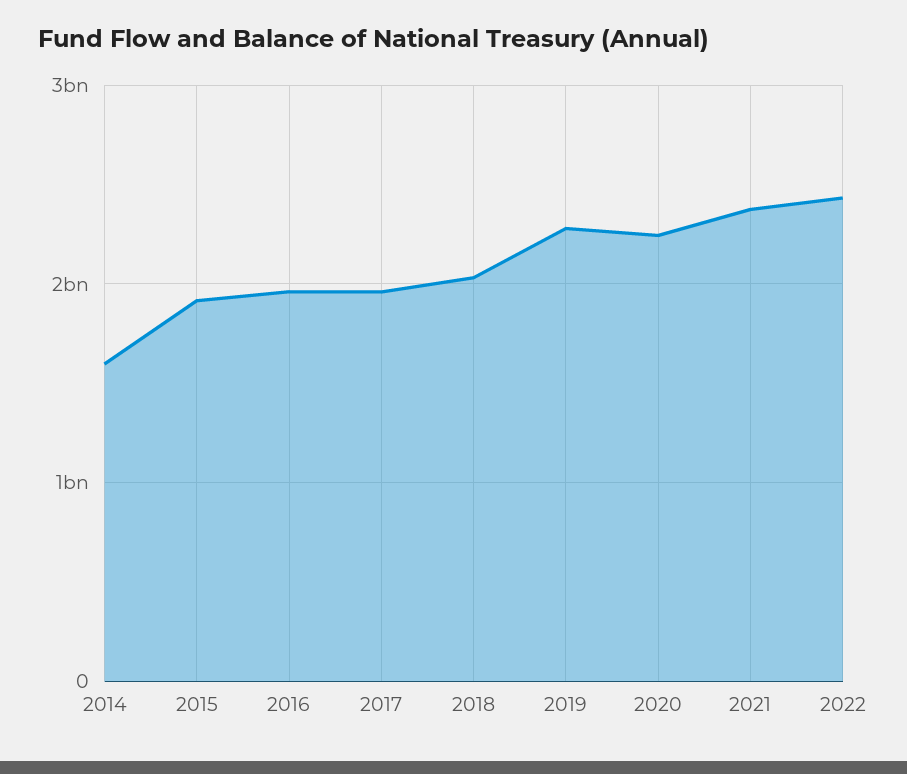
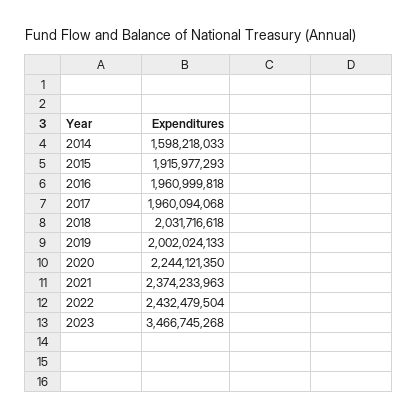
2019: 2300000000 -> 2002024133
2023: none -> 3466745268

